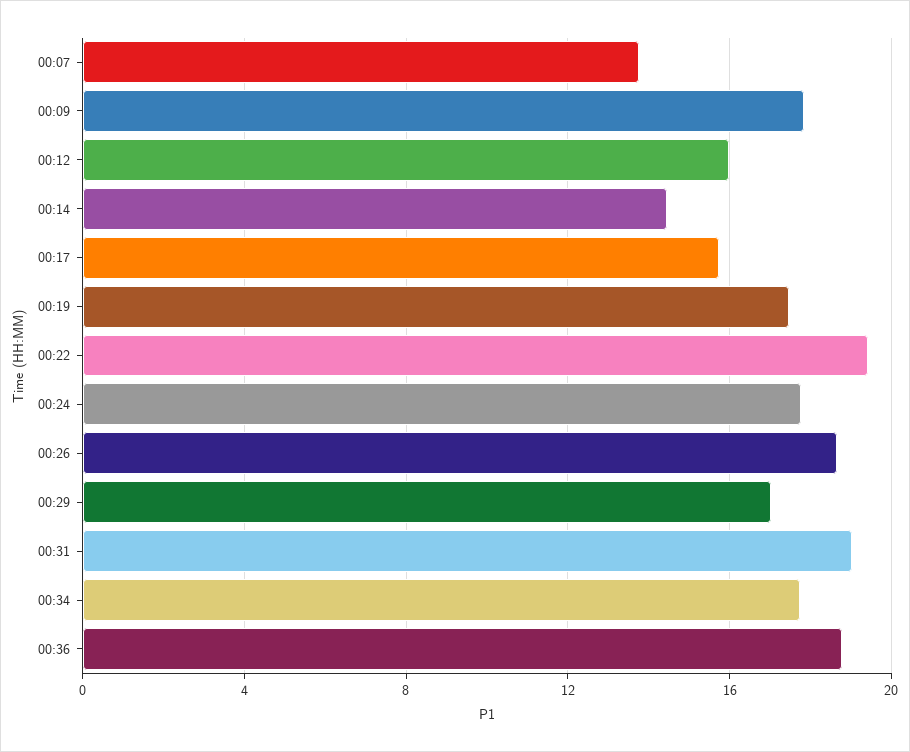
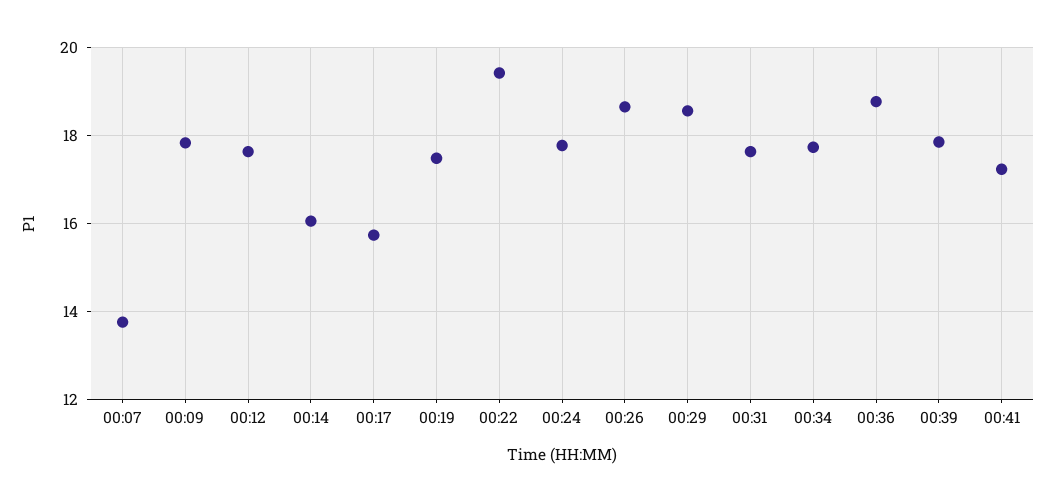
00:12: 16 -> 17.6
00:14: 14.5 -> 16
00:29: 17 -> 18.6
00:31: 19 -> 17.6
00:39: none -> 17.8
00:41: none -> 17.2

